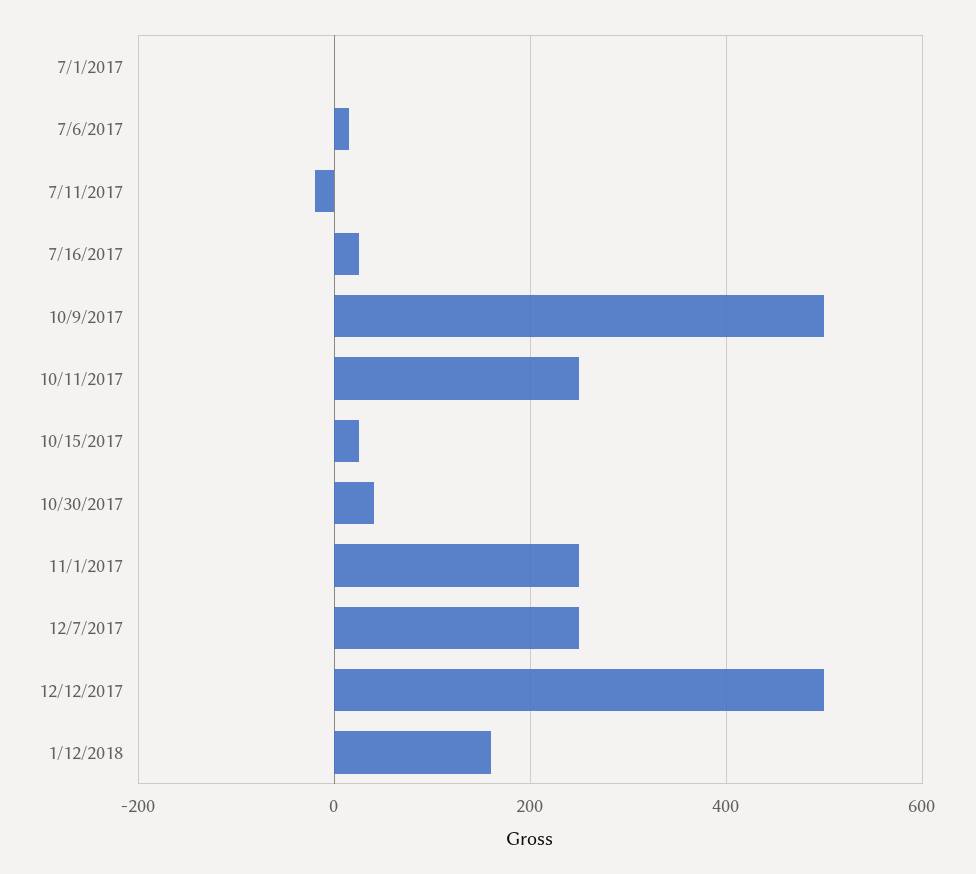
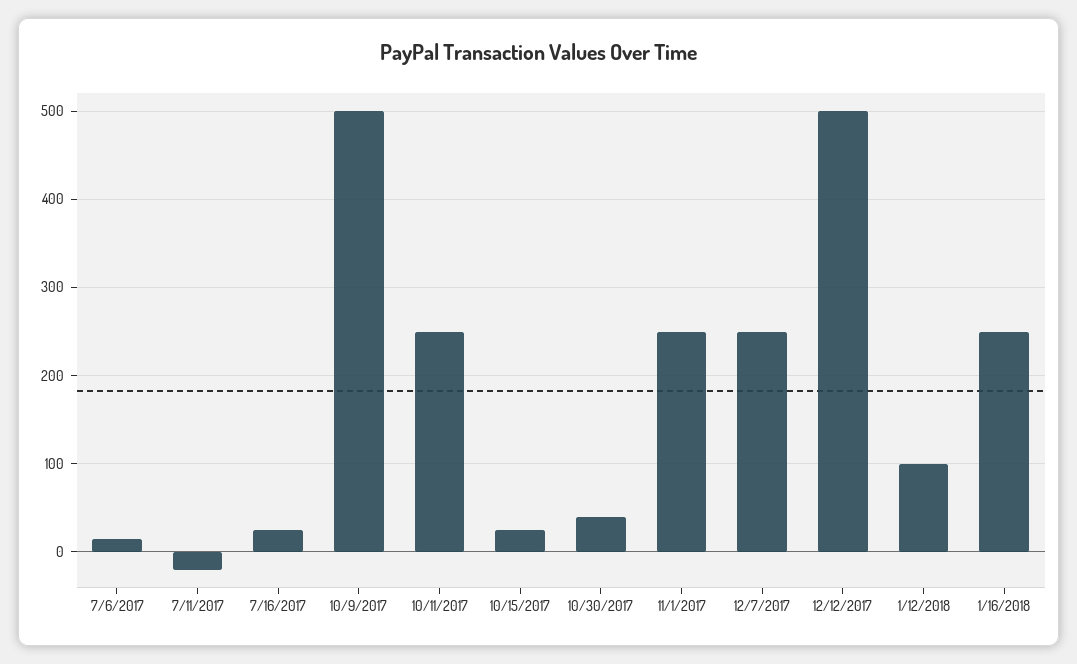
7/1/2017: 0 -> none
1/12/2018: 160 -> 100
1/16/2018: none -> 250

